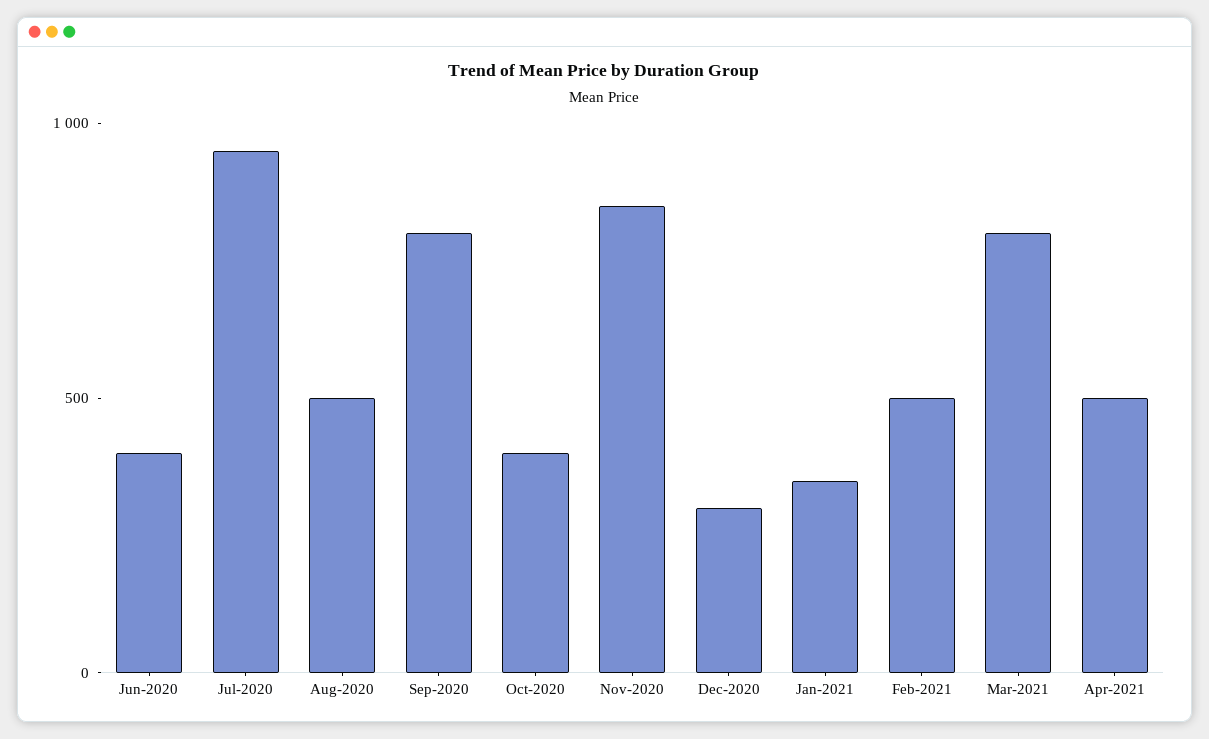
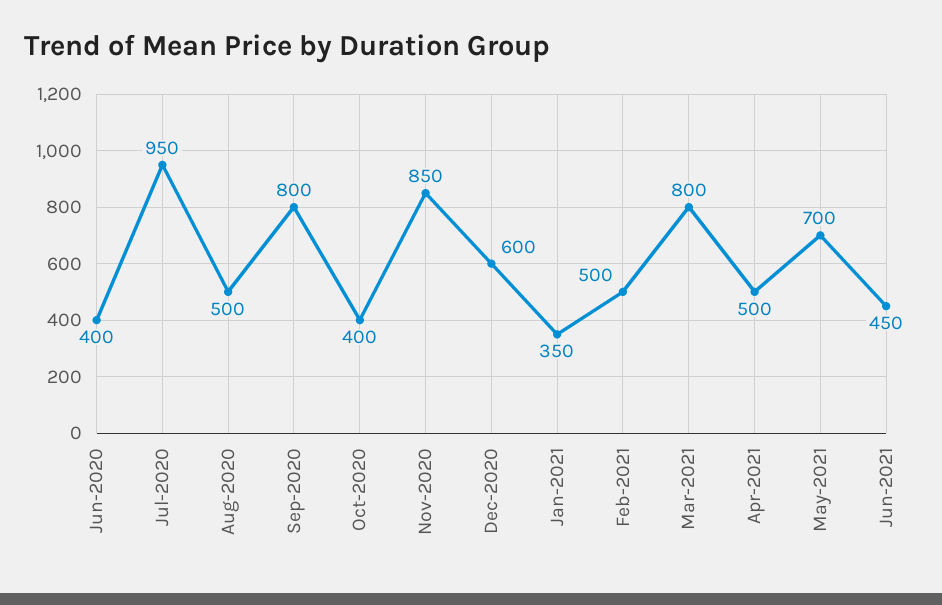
Dec-2020: 300 -> 600
May-2021: none -> 700
Jun-2021: none -> 450

